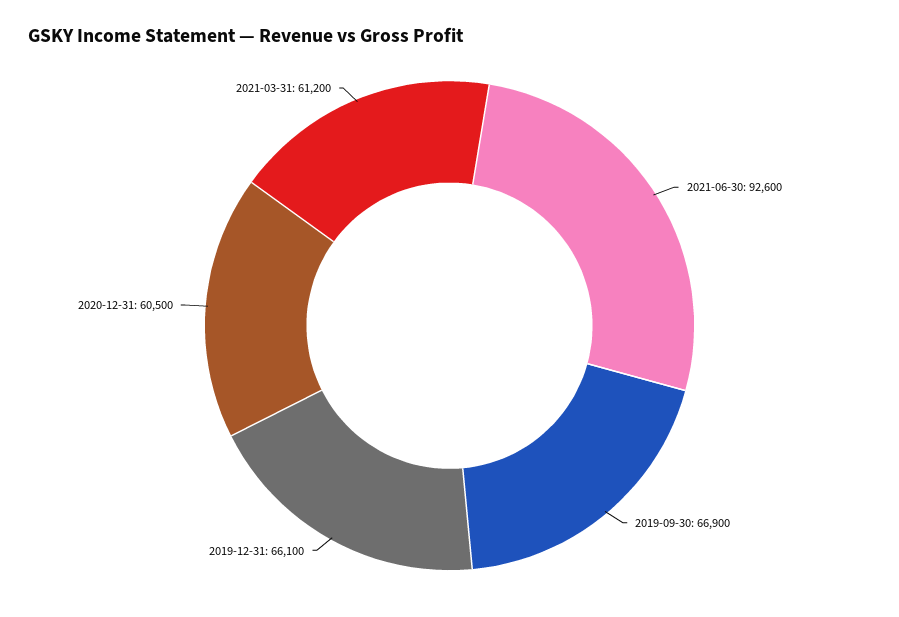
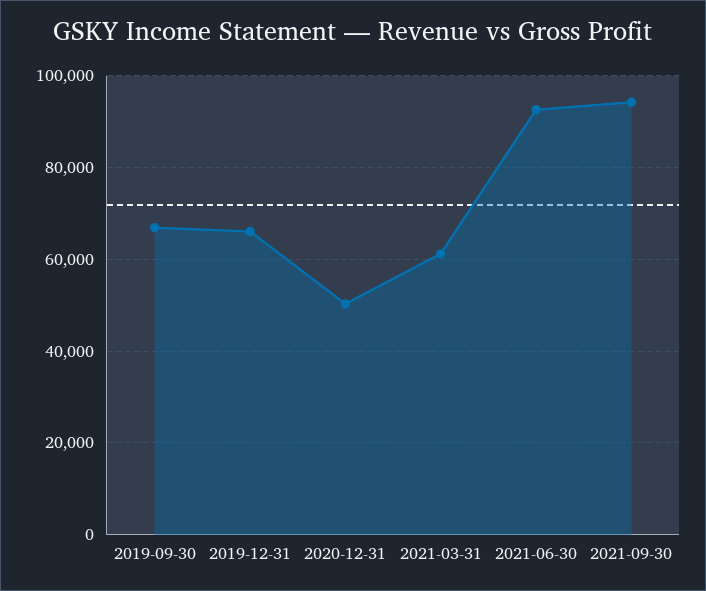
2020-12-31: 60500 -> 50000
2021-09-30: none -> 94000

